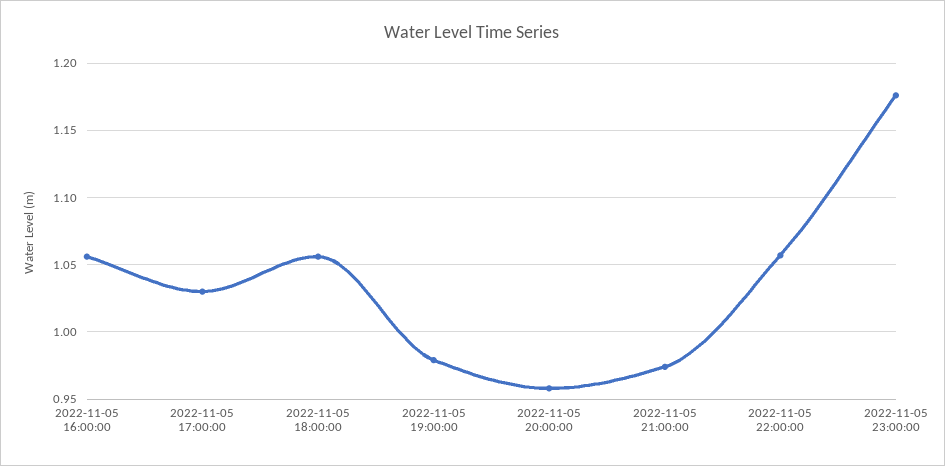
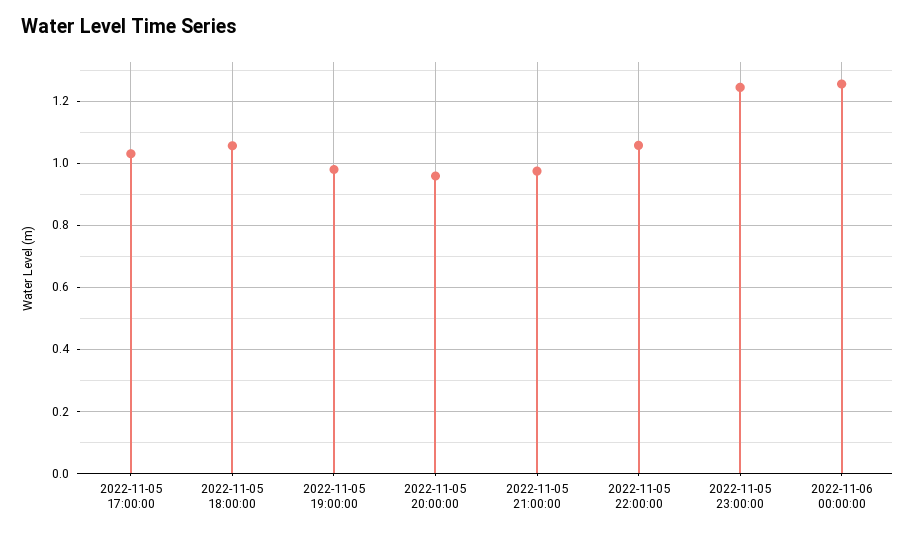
2022-11-05 16:00:00: 1.055 -> none
2022-11-05 23:00:00: 1.175 -> 1.24
2022-11-06 00:00:00: none -> 1.26

